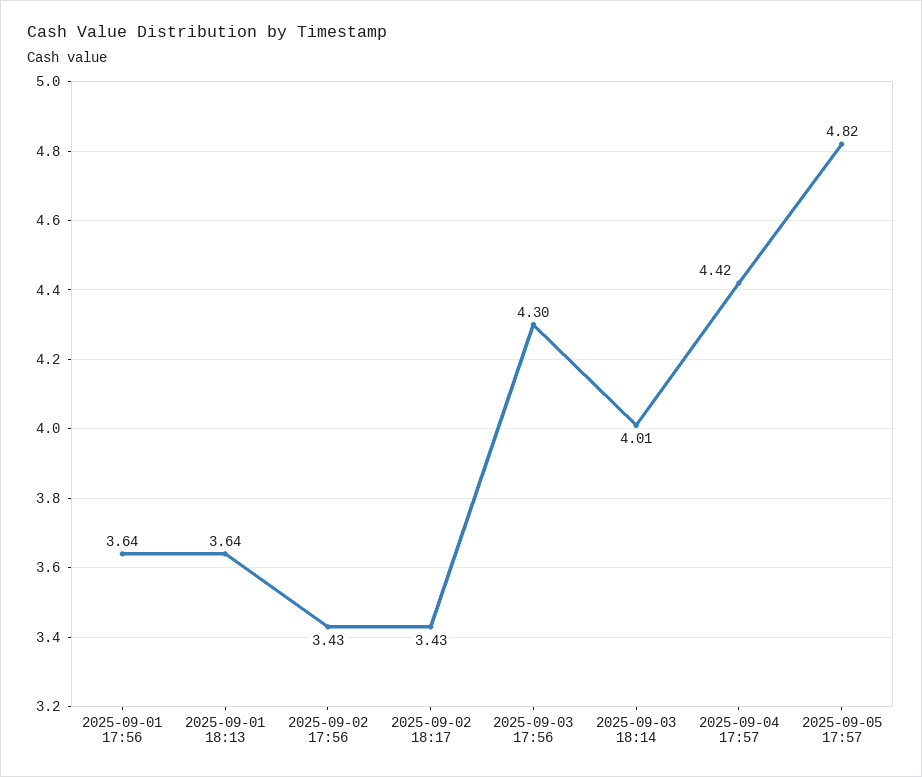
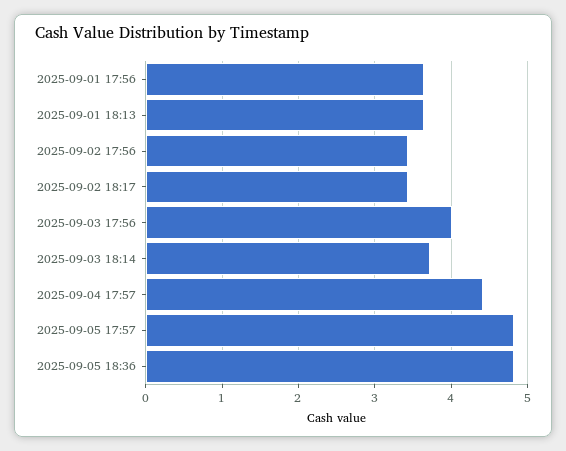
2025-09-03 17:56: 4.3 -> 4
2025-09-03 18:14: 4.01 -> 3.7
2025-09-05 18:36: none -> 4.8

